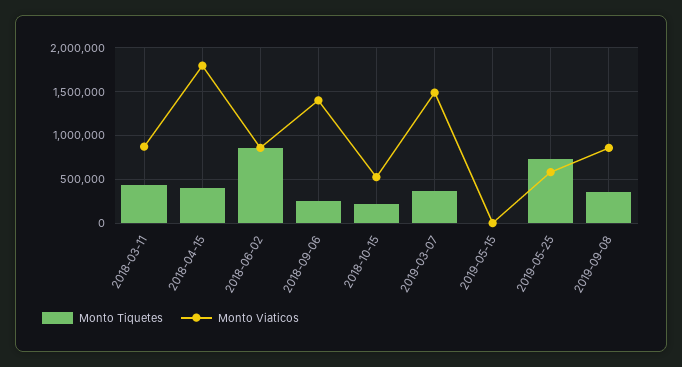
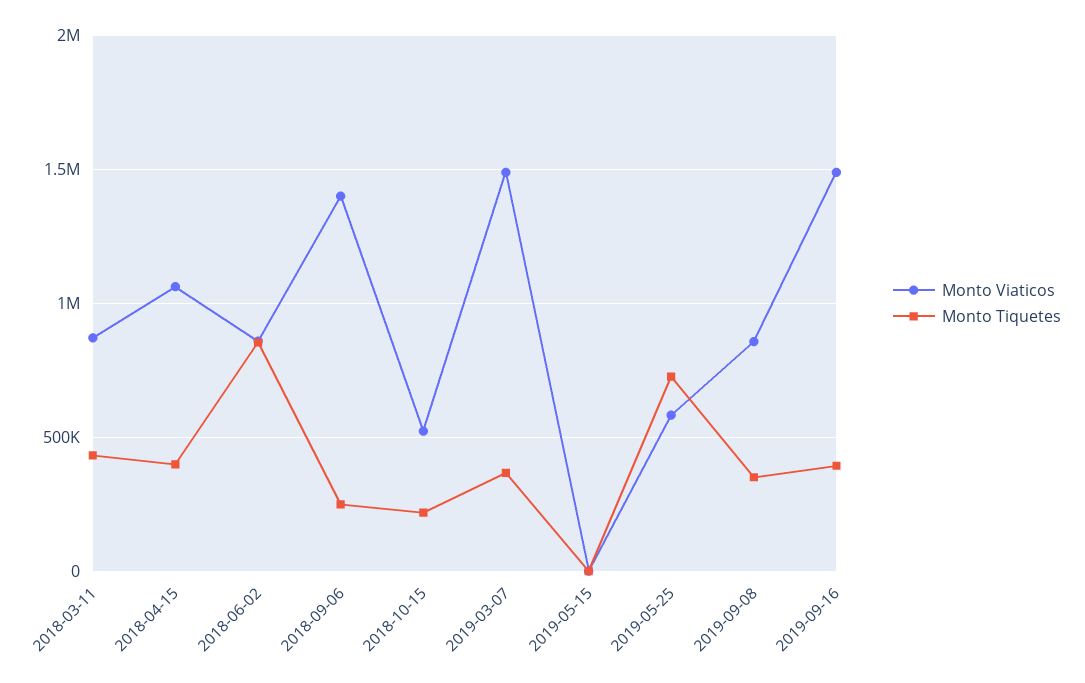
Monto Viaticos, 2018-04-15: 1800000 -> 1050000
Monto Viaticos, 2019-09-16: none -> 1500000
Monto Tiquetes, 2019-09-16: none -> 400000

